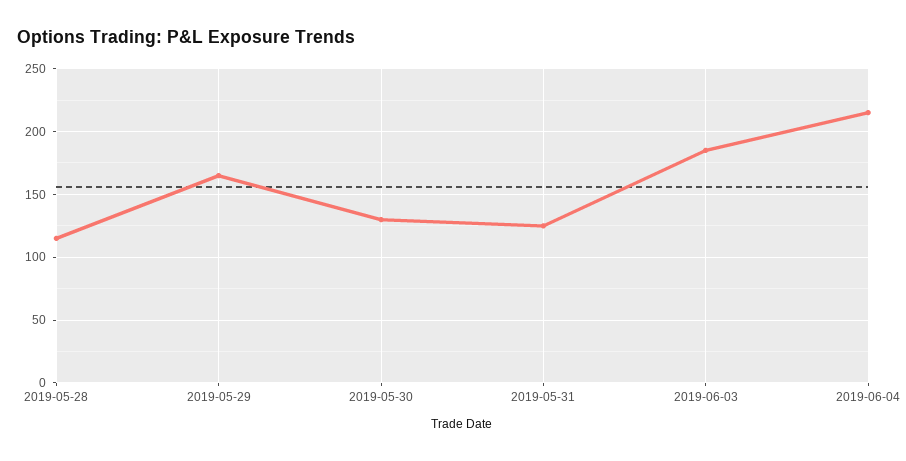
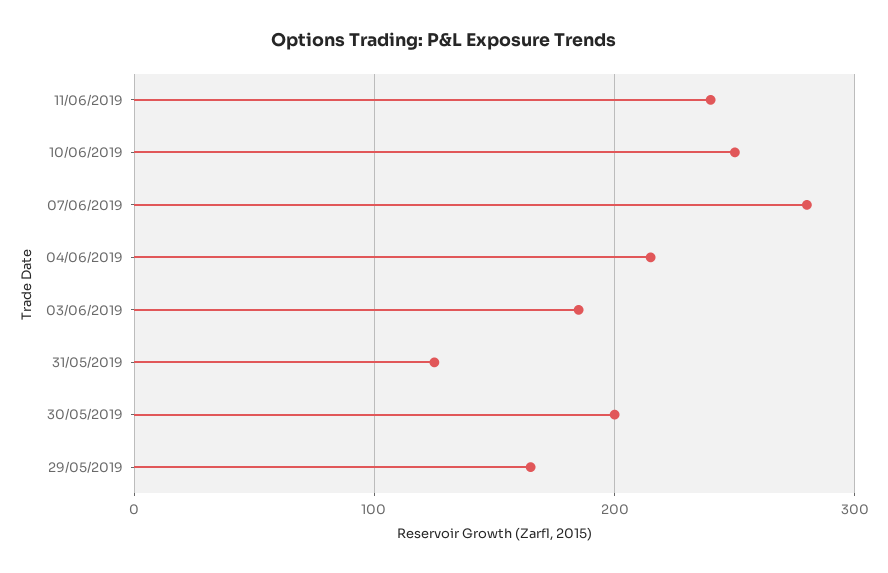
2019-05-28: 115 -> none
2019-05-30: 130 -> 200
11/06/2019: none -> 240
10/06/2019: none -> 250
07/06/2019: none -> 280

